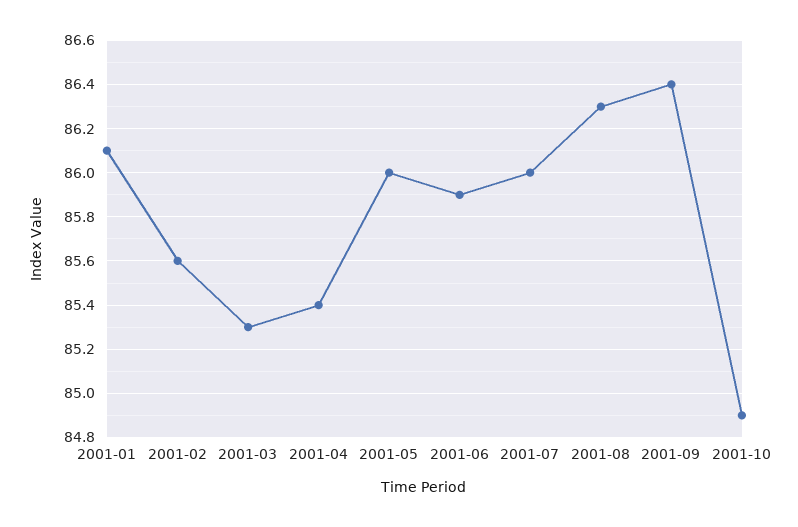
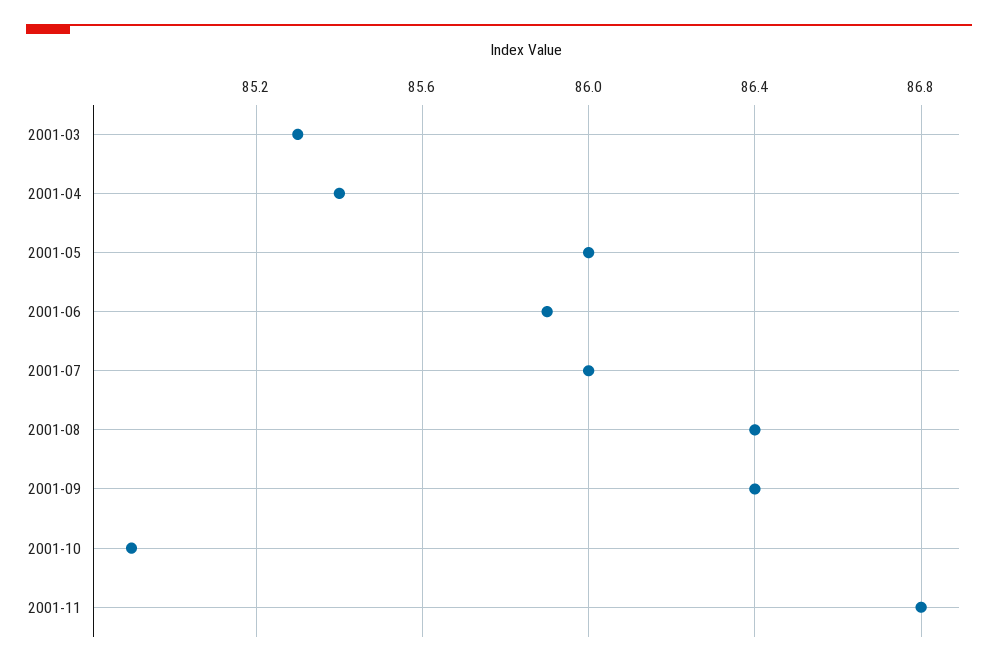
2001-01: 86.1 -> none
2001-02: 85.6 -> none
2001-08: 86.3 -> 86.4
2001-11: none -> 86.8

